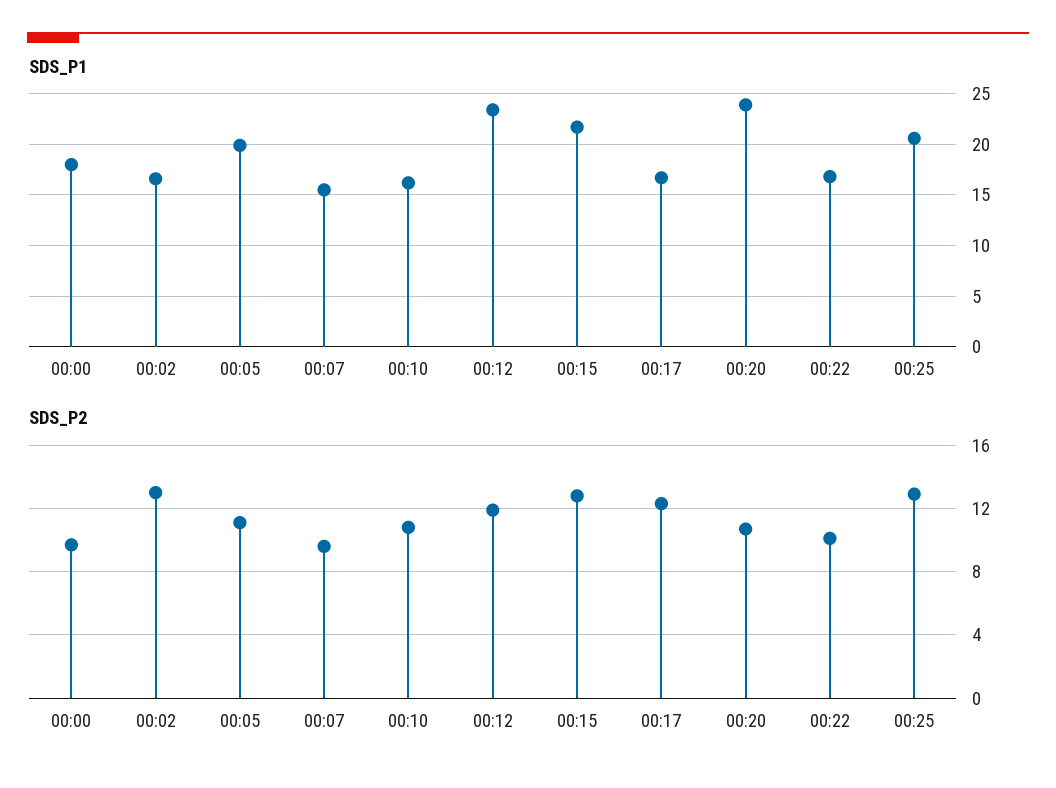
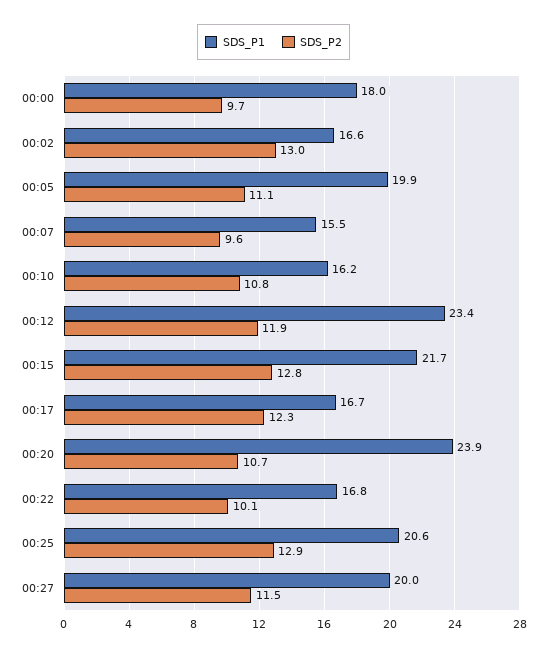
SDS_P1, 00:27: none -> 20
SDS_P2, 00:27: none -> 11.5

